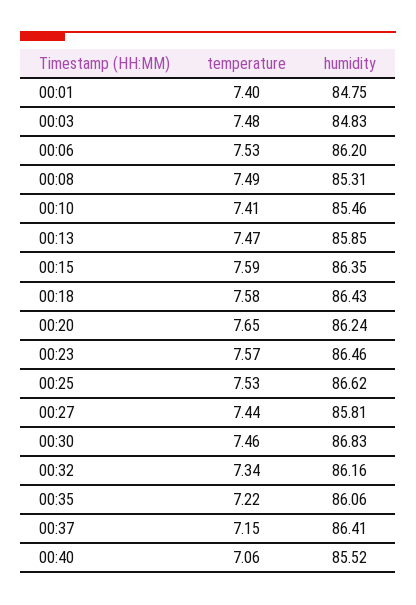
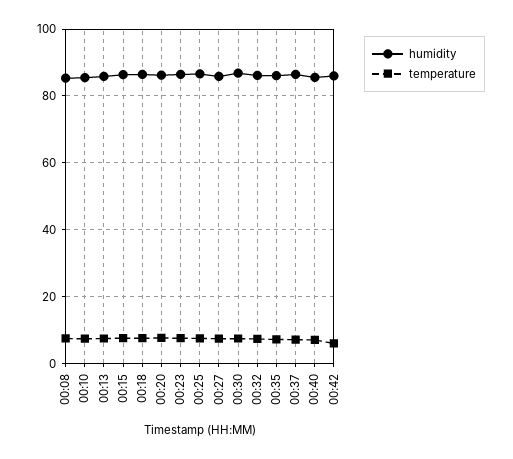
temperature, 00:01: 7.4 -> none
humidity, 00:01: 84.75 -> none
temperature, 00:03: 7.48 -> none
humidity, 00:03: 84.83 -> none
temperature, 00:06: 7.53 -> none
humidity, 00:06: 86.2 -> none
humidity, 00:42: none -> 86
temperature, 00:42: none -> 6

